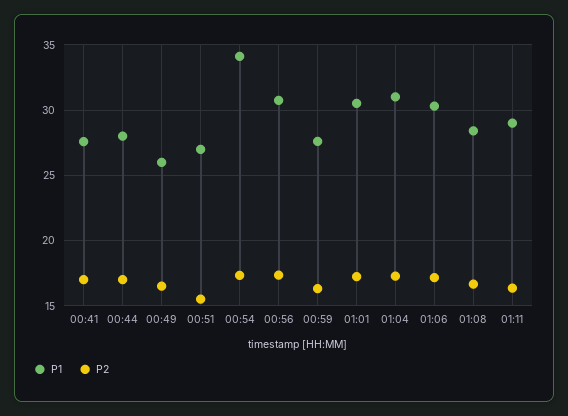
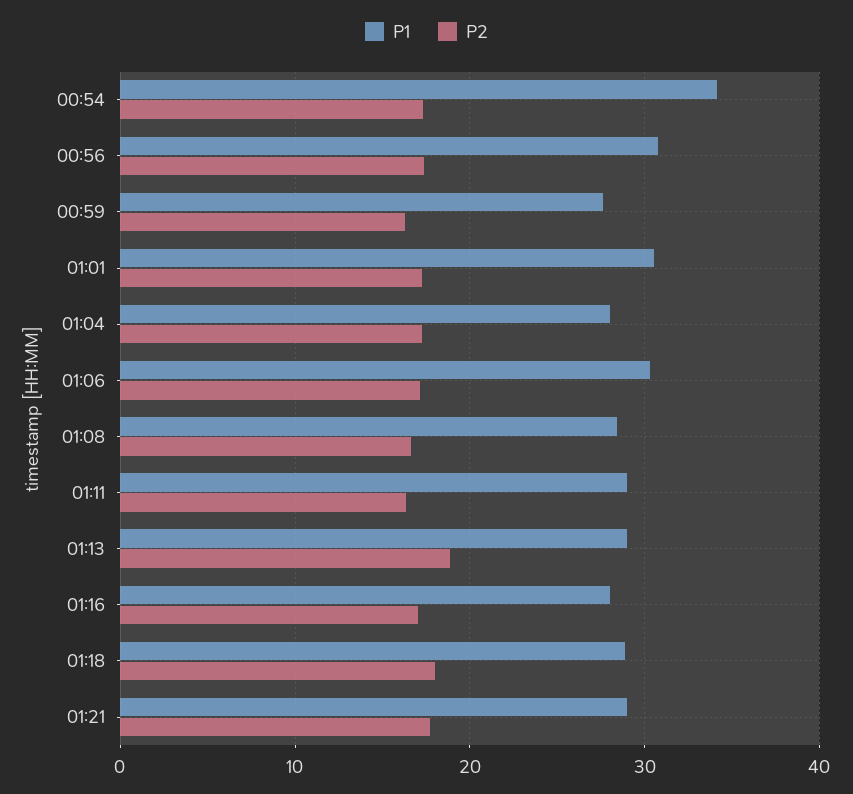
P1, 00:41: 27.5 -> none
P2, 00:41: 17 -> none
P1, 00:44: 28 -> none
P2, 00:44: 17 -> none
P1, 00:49: 26 -> none
P2, 00:49: 16.5 -> none
P1, 00:51: 27 -> none
P2, 00:51: 15.5 -> none
P1, 01:04: 31 -> 28
P1, 01:13: none -> 29
P2, 01:13: none -> 19
P1, 01:16: none -> 28
P2, 01:16: none -> 17
P1, 01:18: none -> 29
P2, 01:18: none -> 18
P1, 01:21: none -> 29
P2, 01:21: none -> 18

